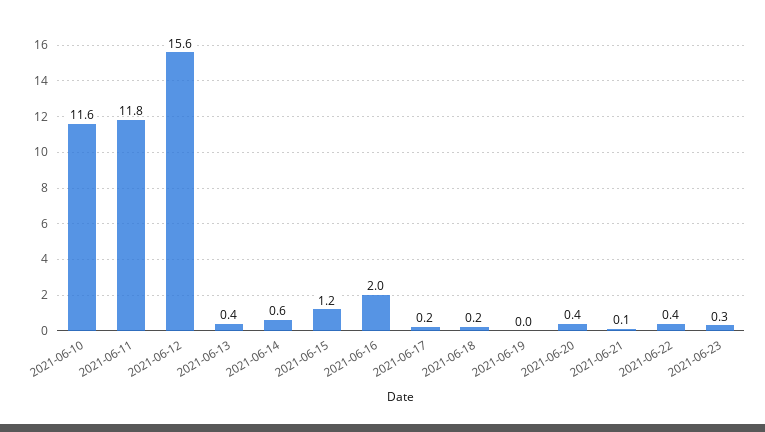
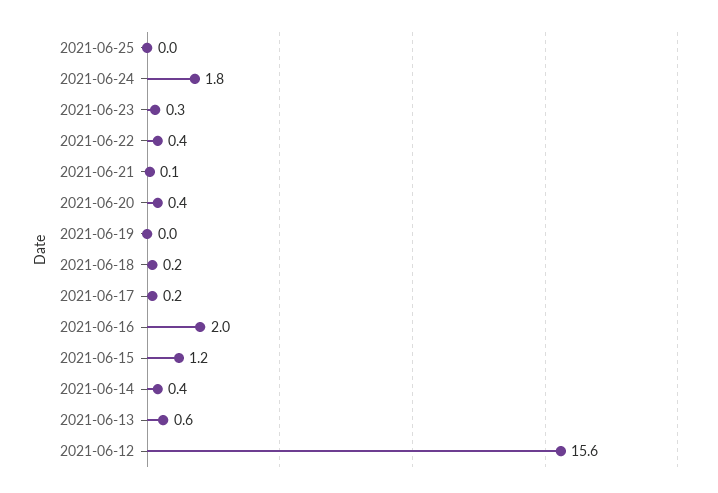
2021-06-10: 11.6 -> none
2021-06-11: 11.8 -> none
2021-06-13: 0.4 -> 0.6
2021-06-14: 0.6 -> 0.4
2021-06-25: none -> 0
2021-06-24: none -> 1.8

